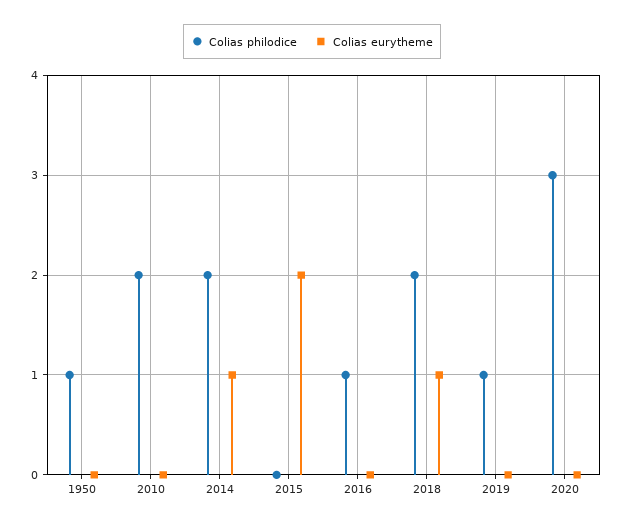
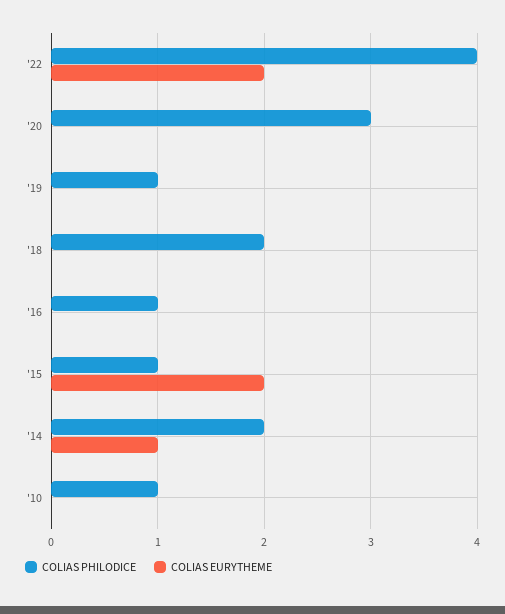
Colias philodice, 1950: 1 -> none
Colias eurytheme, 1950: 0 -> none
Colias philodice, 2010: 2 -> 1
Colias philodice, 2015: 0 -> 1
Colias eurytheme, 2018: 1 -> 0
Colias philodice, '22: none -> 4
Colias eurytheme, '22: none -> 2

